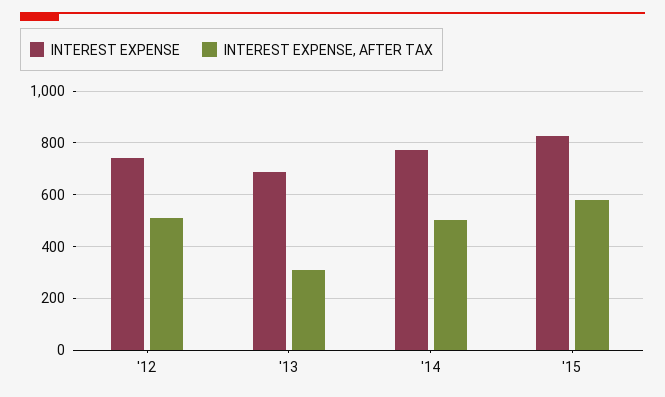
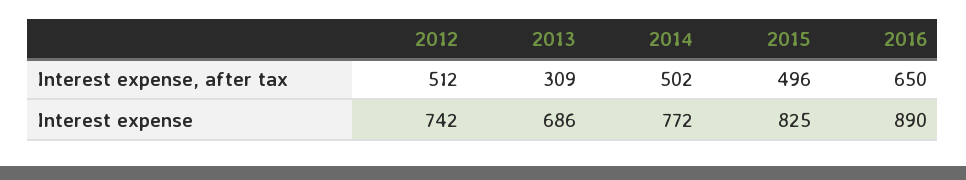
INTEREST EXPENSE, AFTER TAX, '15: 575 -> 496
INTEREST EXPENSE, AFTER TAX, 2016: none -> 650
INTEREST EXPENSE, 2016: none -> 890

